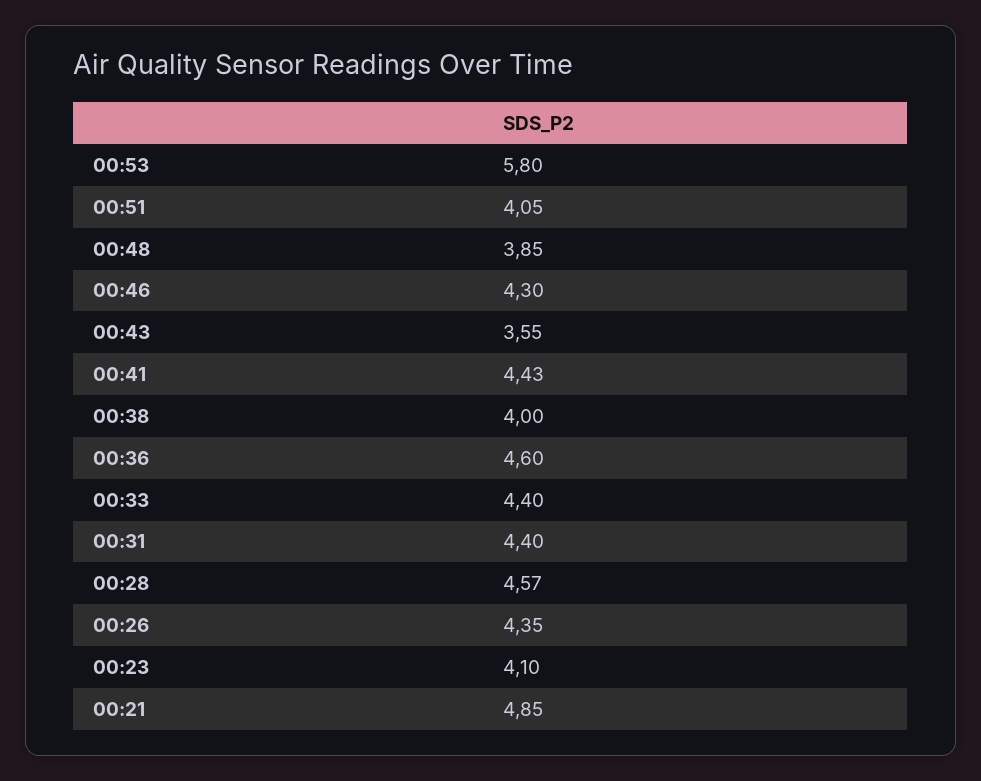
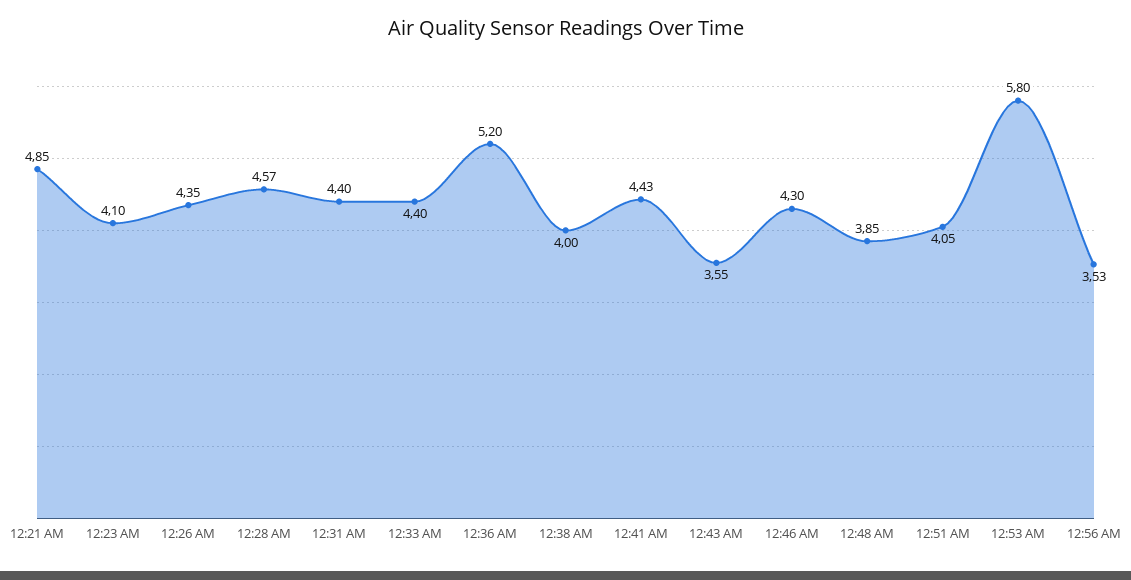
00:36: 4.6 -> 5.2
12:56 AM: none -> 3.53

